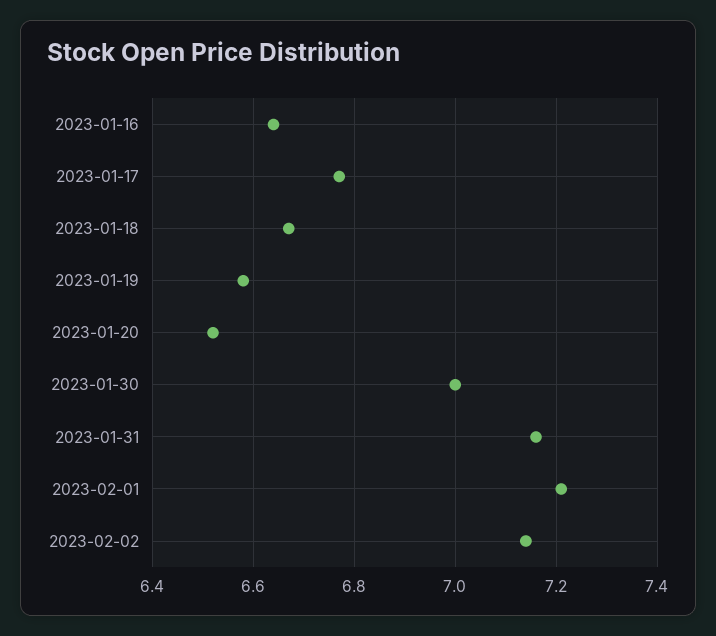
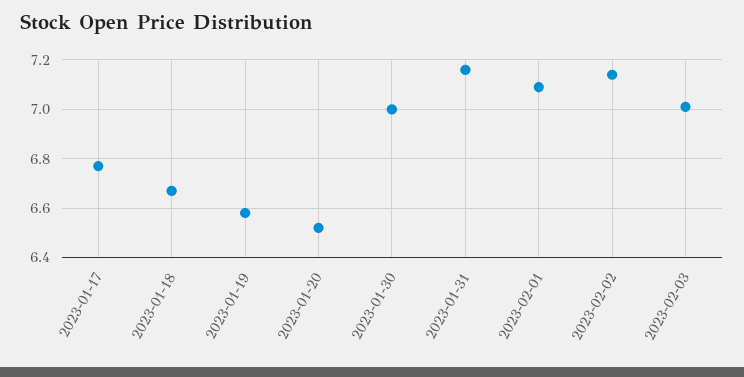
2023-01-16: 6.65 -> none
2023-02-01: 7.2 -> 7.1
2023-02-03: none -> 7

